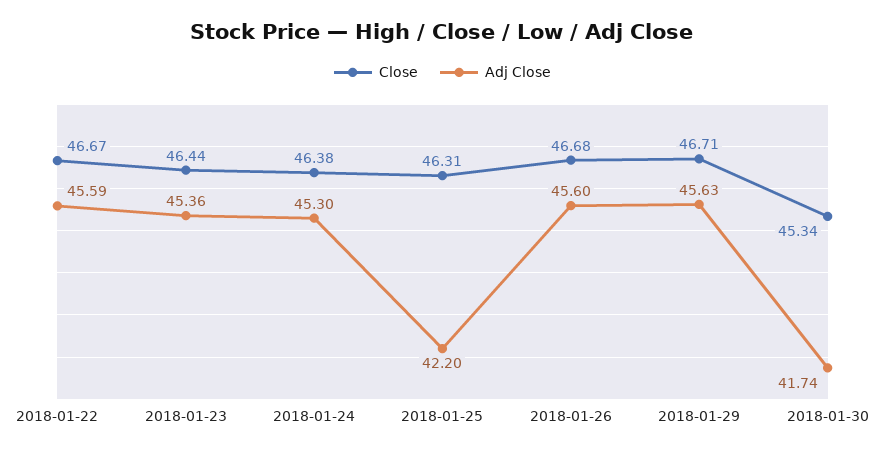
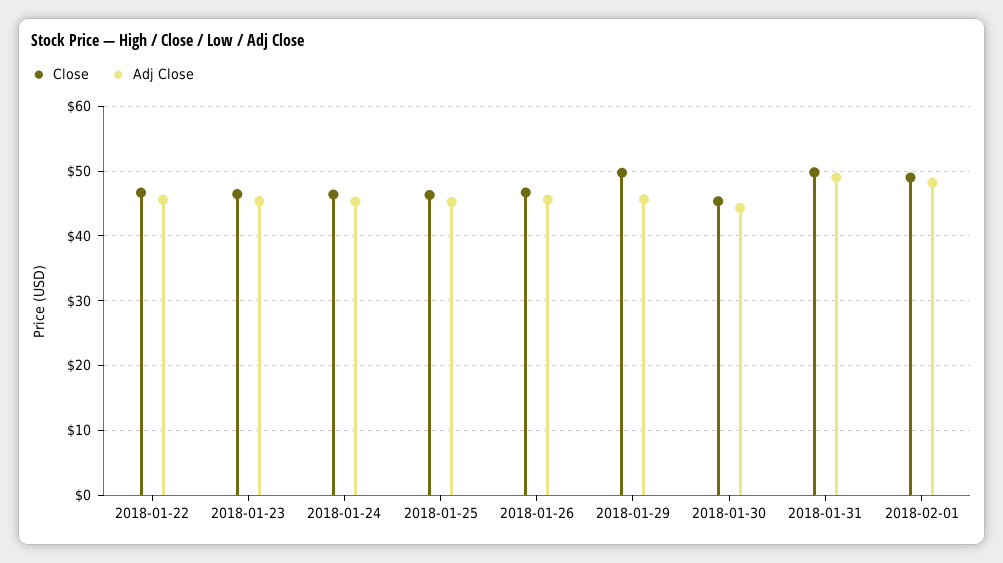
Adj Close, 2018-01-25: 42.2 -> 45
Close, 2018-01-29: 46.71 -> 50
Adj Close, 2018-01-30: 41.74 -> 44
Close, 2018-01-31: none -> 50
Adj Close, 2018-01-31: none -> 49
Close, 2018-02-01: none -> 49
Adj Close, 2018-02-01: none -> 48

